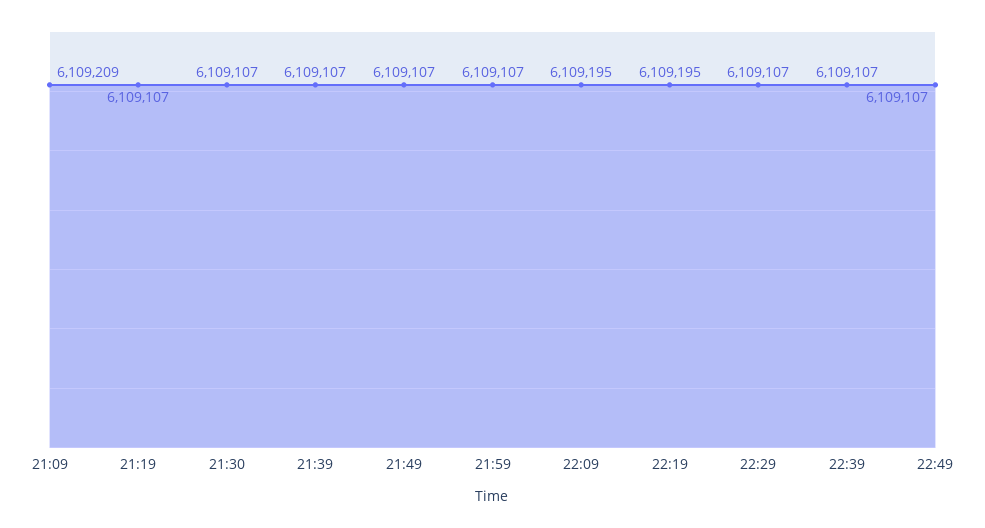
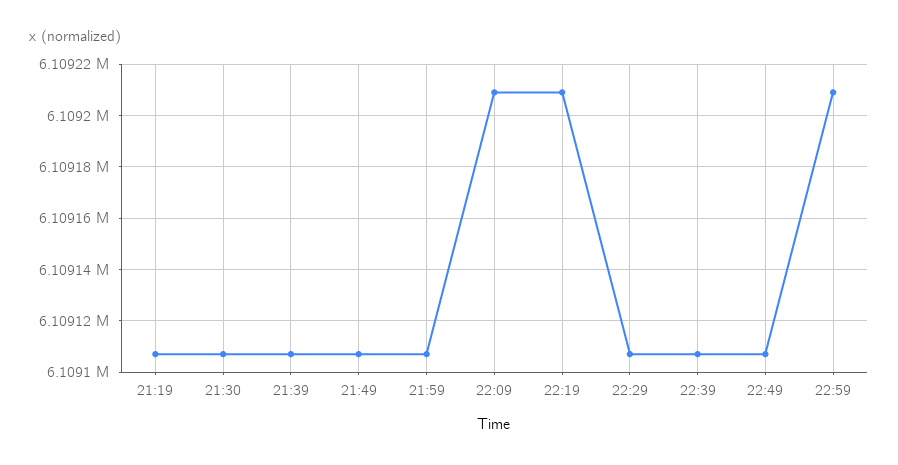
21:09: 6109209 -> none
22:09: 6109195 -> 6109210
22:19: 6109195 -> 6109210
22:59: none -> 6109210

